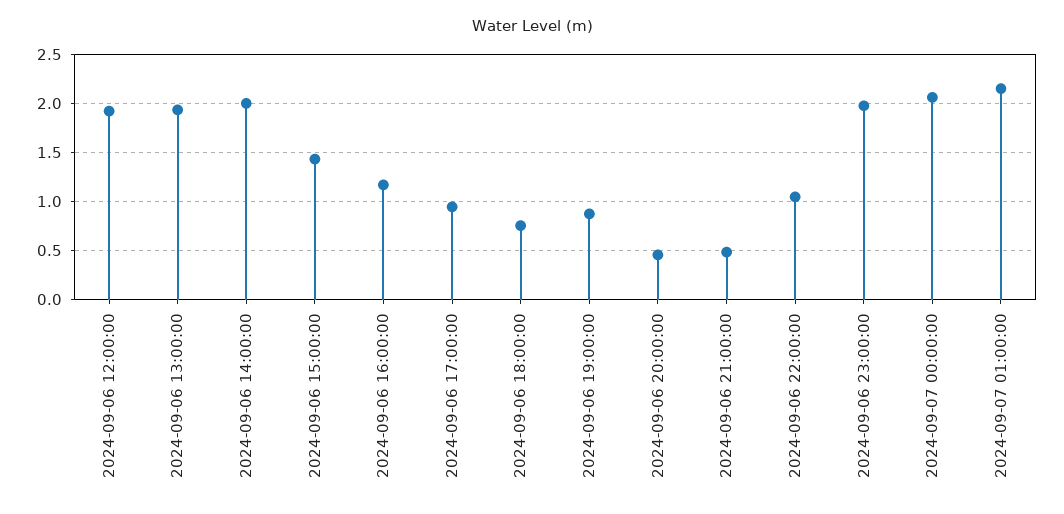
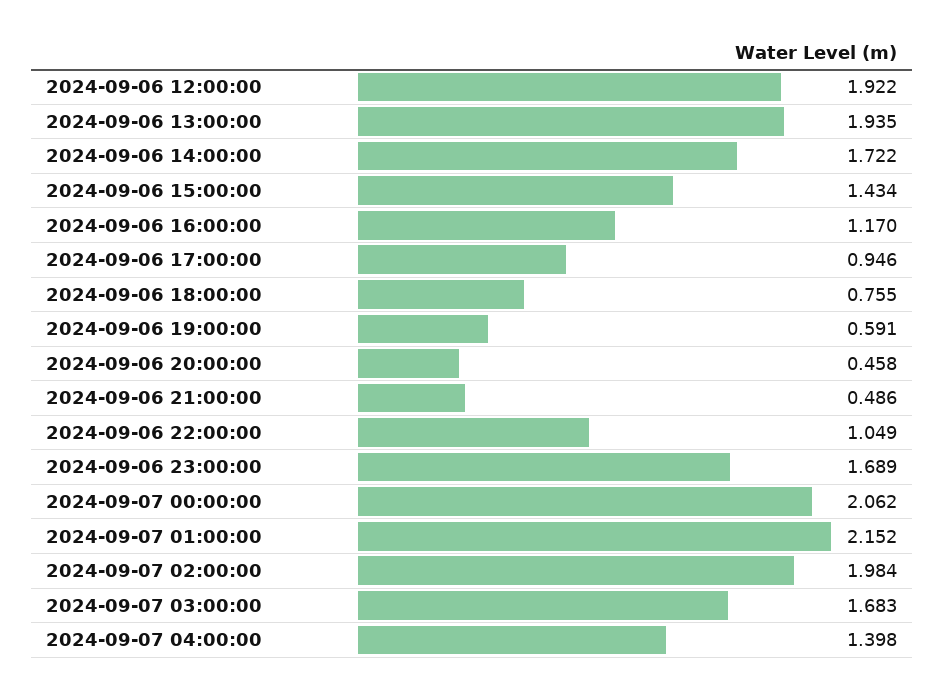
2024-09-06 14:00:00: 2 -> 1.722
2024-09-06 19:00:00: 0.9 -> 0.591
2024-09-06 23:00:00: 2 -> 1.689
2024-09-07 02:00:00: none -> 1.984
2024-09-07 03:00:00: none -> 1.683
2024-09-07 04:00:00: none -> 1.398

